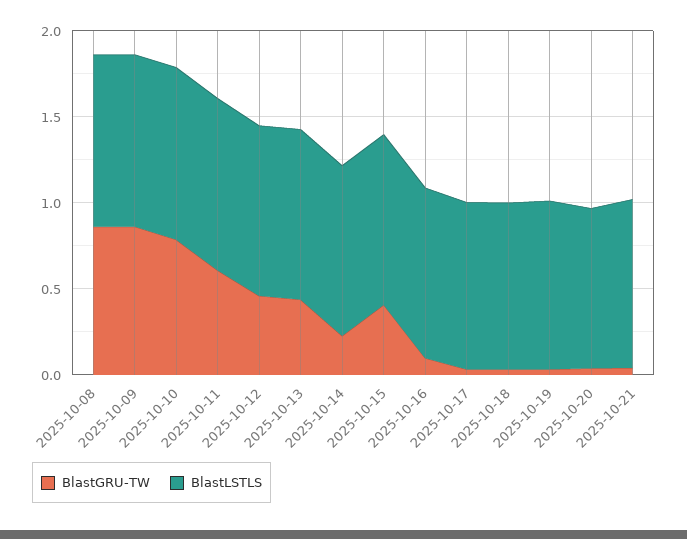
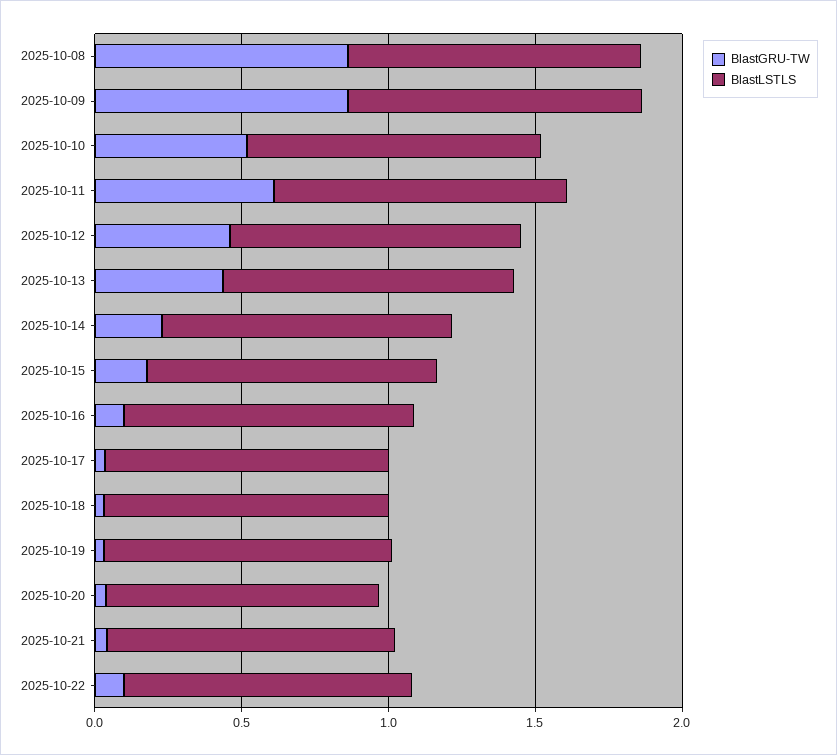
BlastGRU-TW, 2025-10-10: 0.8 -> 0.5
BlastGRU-TW, 2025-10-15: 0.4 -> 0.2
BlastGRU-TW, 2025-10-22: none -> 0.1
BlastLSTLS, 2025-10-22: none -> 1

